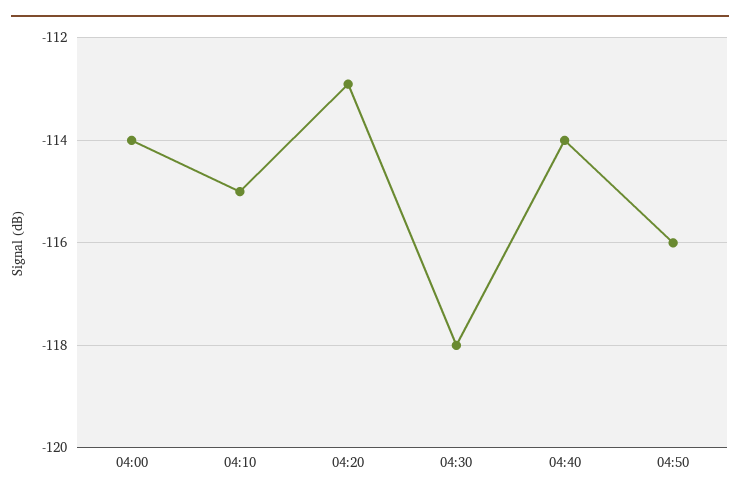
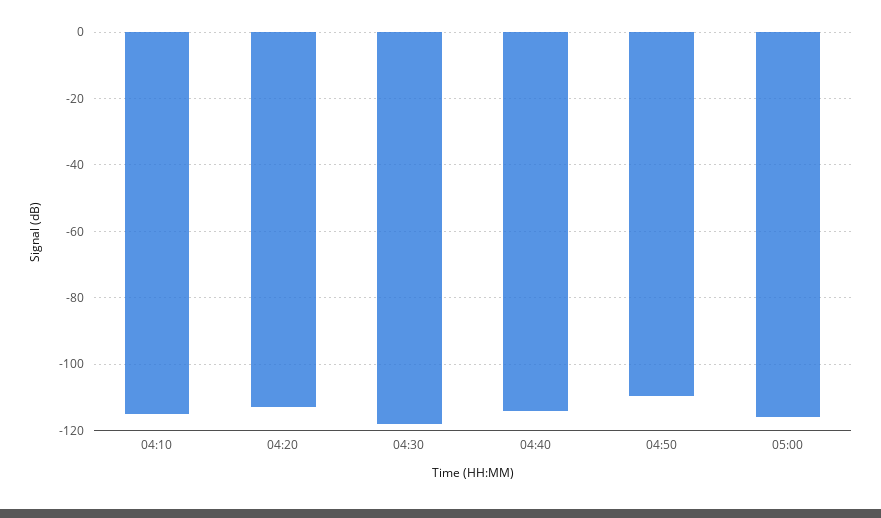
04:00: -114 -> none
04:50: -116 -> -110
05:00: none -> -116

